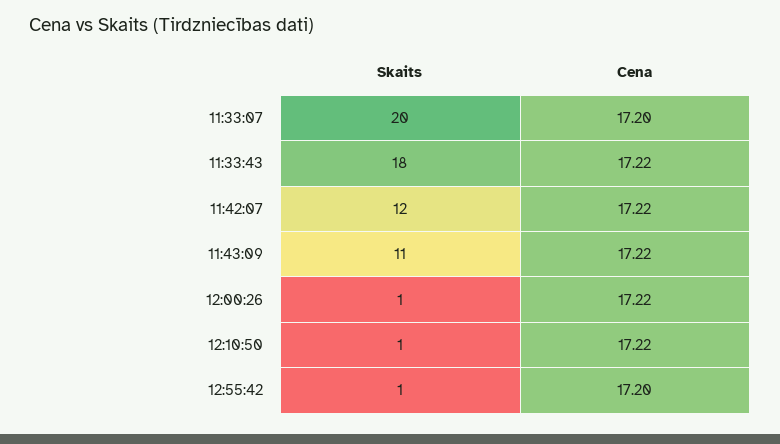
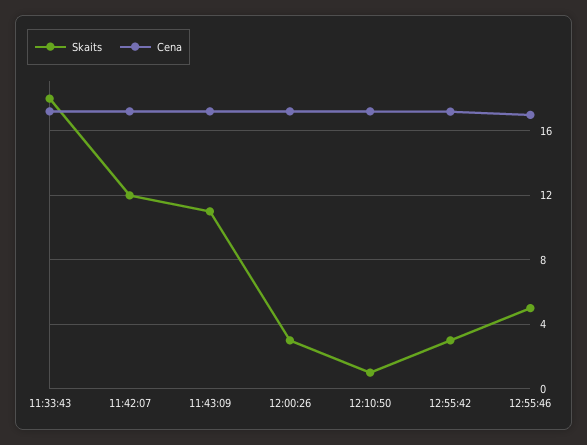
Skaits, 11:33:07: 20 -> none
Cena, 11:33:07: 17.2 -> none
Skaits, 12:00:26: 1 -> 3
Skaits, 12:55:42: 1 -> 3
Skaits, 12:55:46: none -> 5
Cena, 12:55:46: none -> 17

